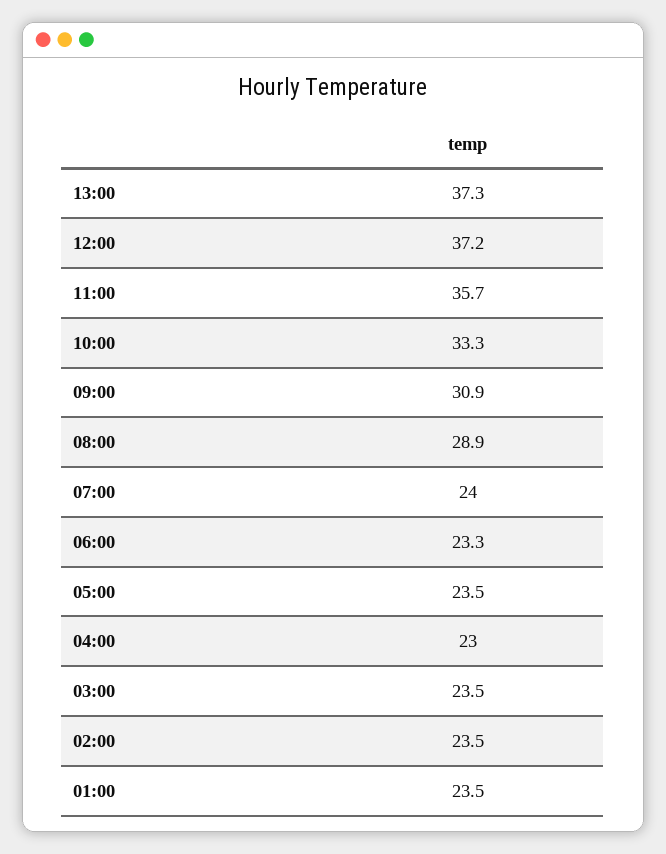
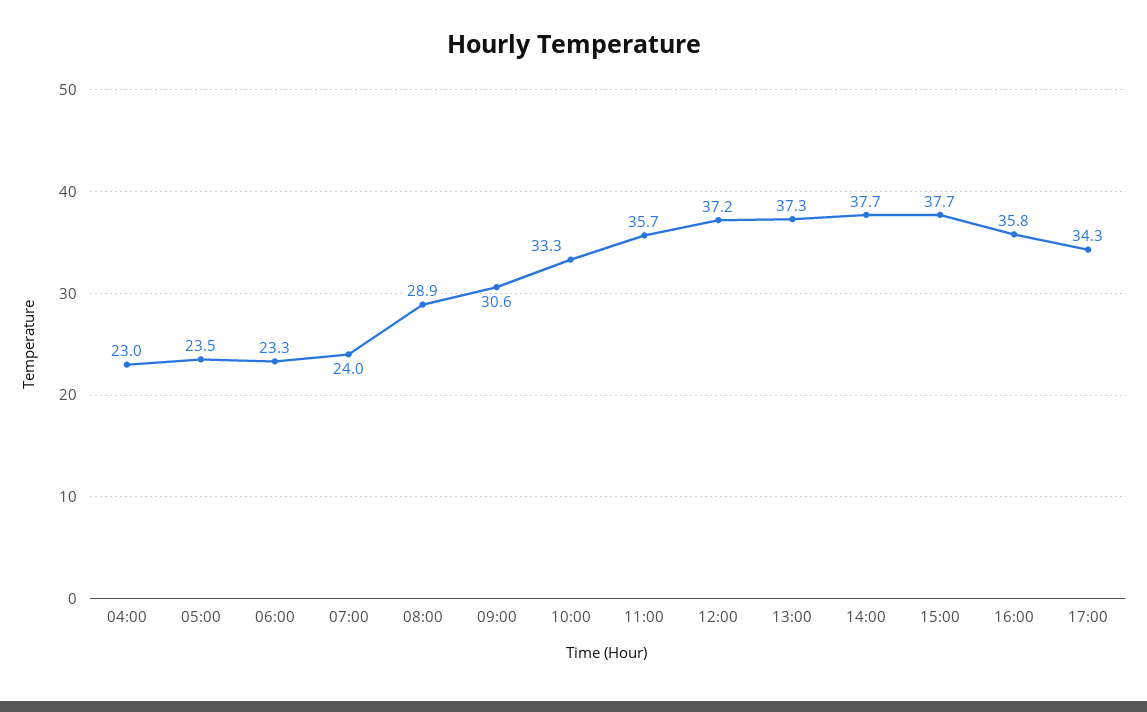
09:00: 30.9 -> 30.6
03:00: 23.5 -> none
02:00: 23.5 -> none
01:00: 23.5 -> none
14:00: none -> 37.7
15:00: none -> 37.7
16:00: none -> 35.8
17:00: none -> 34.3

